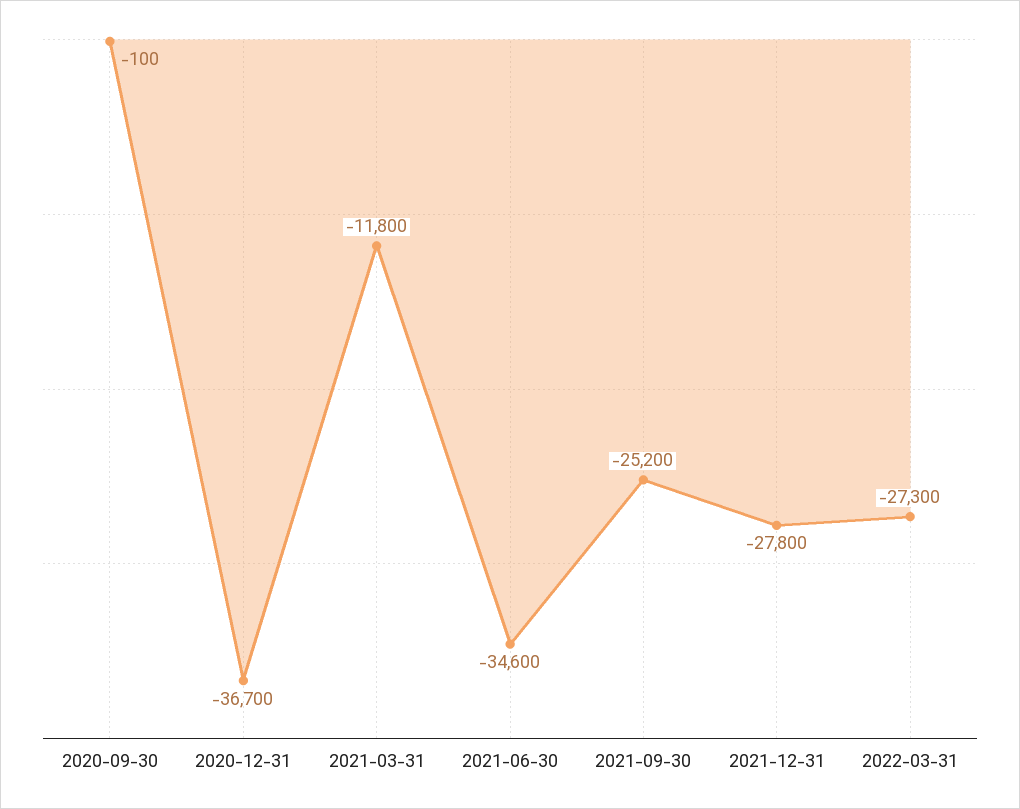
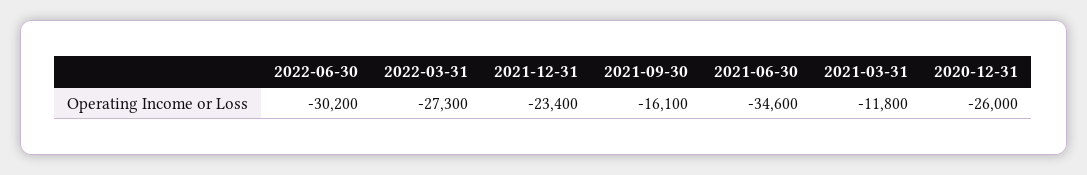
2020-09-30: -100 -> none
2020-12-31: -36700 -> -26000
2021-09-30: -25200 -> -16100
2021-12-31: -27800 -> -23400
2022-06-30: none -> -30200

